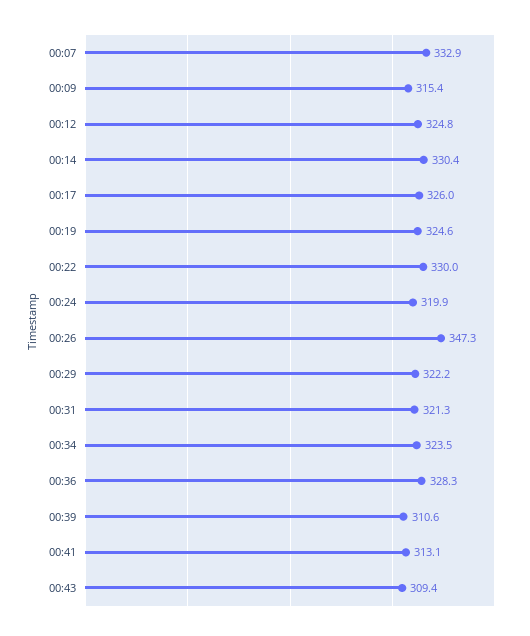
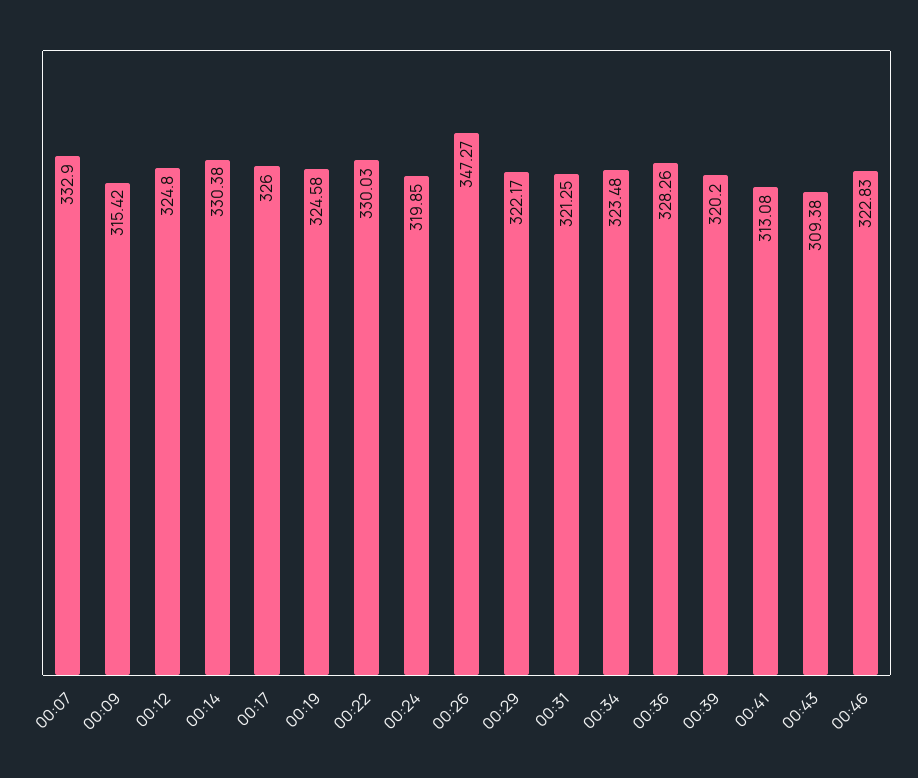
00:39: 310.6 -> 320.2
00:46: none -> 322.83

